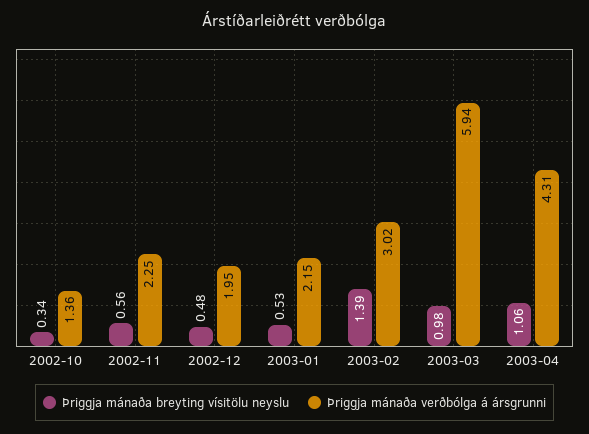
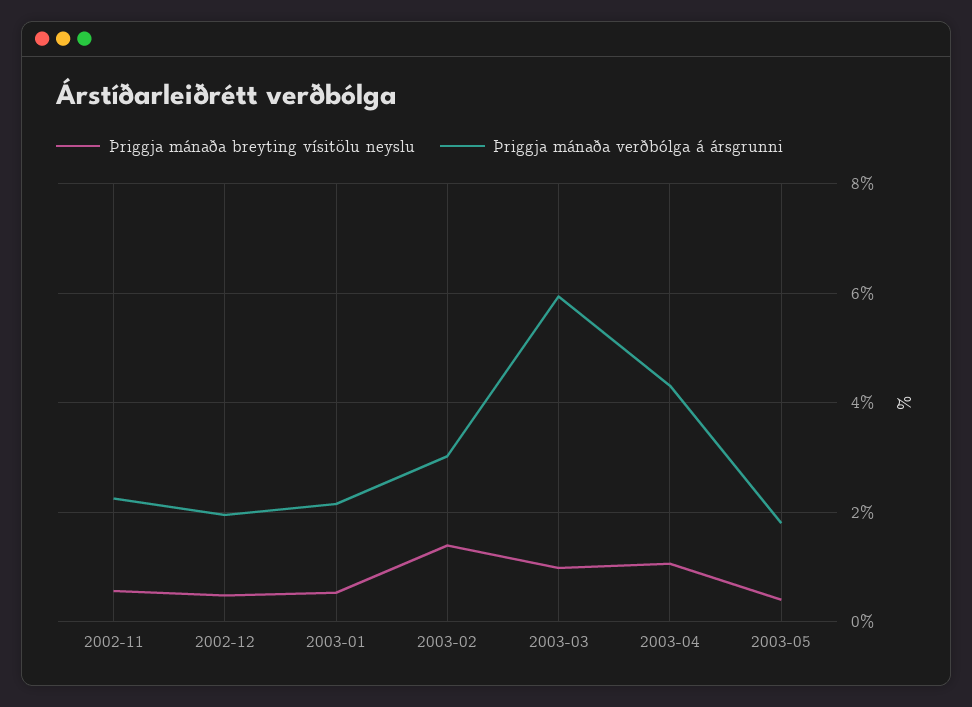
Þriggja mánaða breyting vísitölu neyslu, 2002-10: 0.34 -> none
Þriggja mánaða verðbólga á ársgrunni, 2002-10: 1.36 -> none
Þriggja mánaða breyting vísitölu neyslu, 2003-05: none -> 0.4
Þriggja mánaða verðbólga á ársgrunni, 2003-05: none -> 1.8

